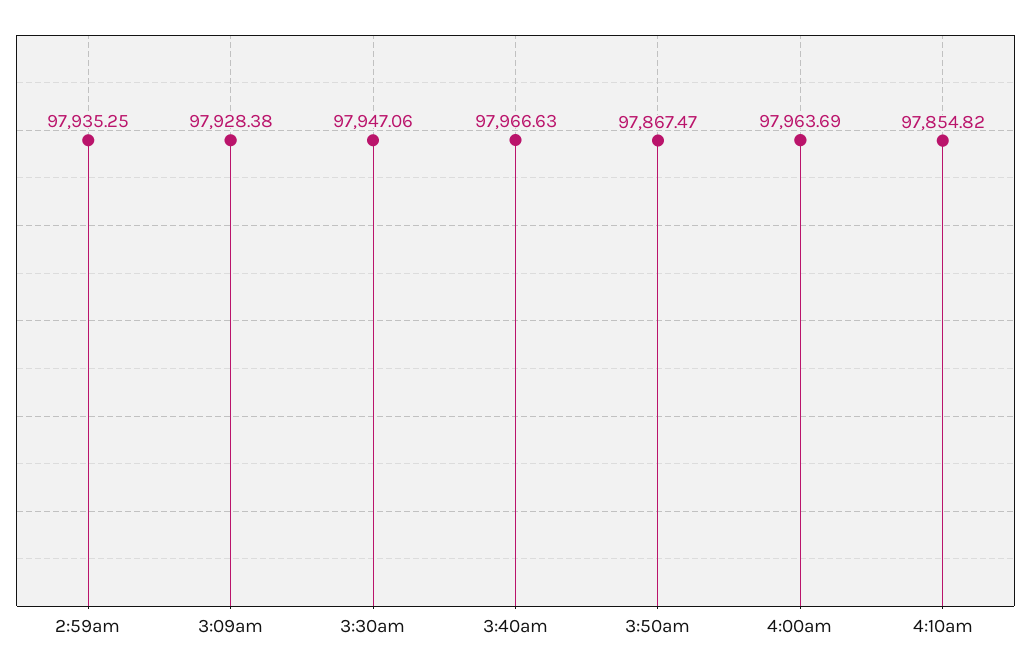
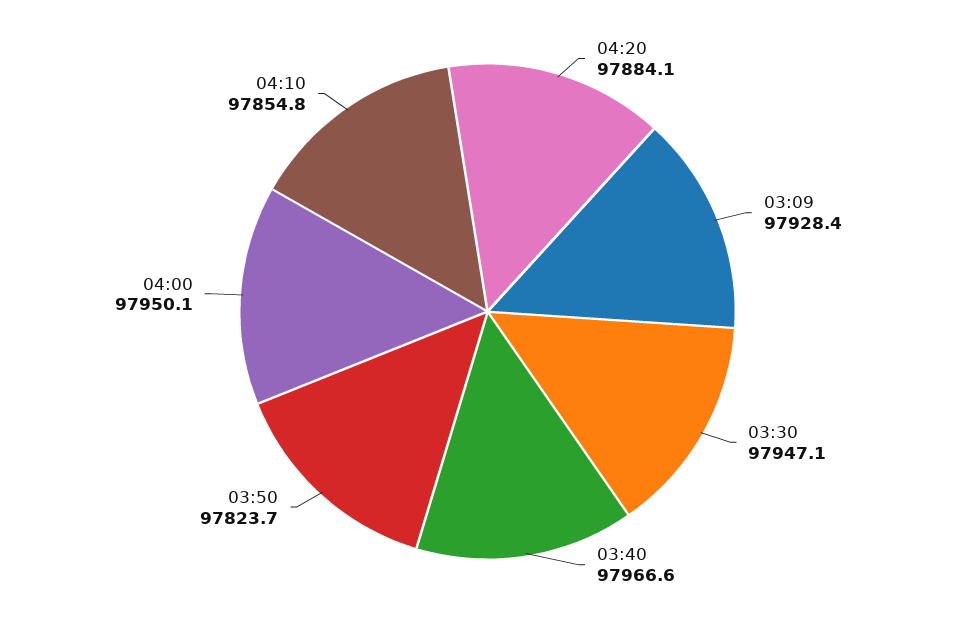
2:59am: 97935.25 -> none
3:50am: 97867.47 -> 97823.7
4:00am: 97963.69 -> 97950.1
04:20: none -> 97884.1

